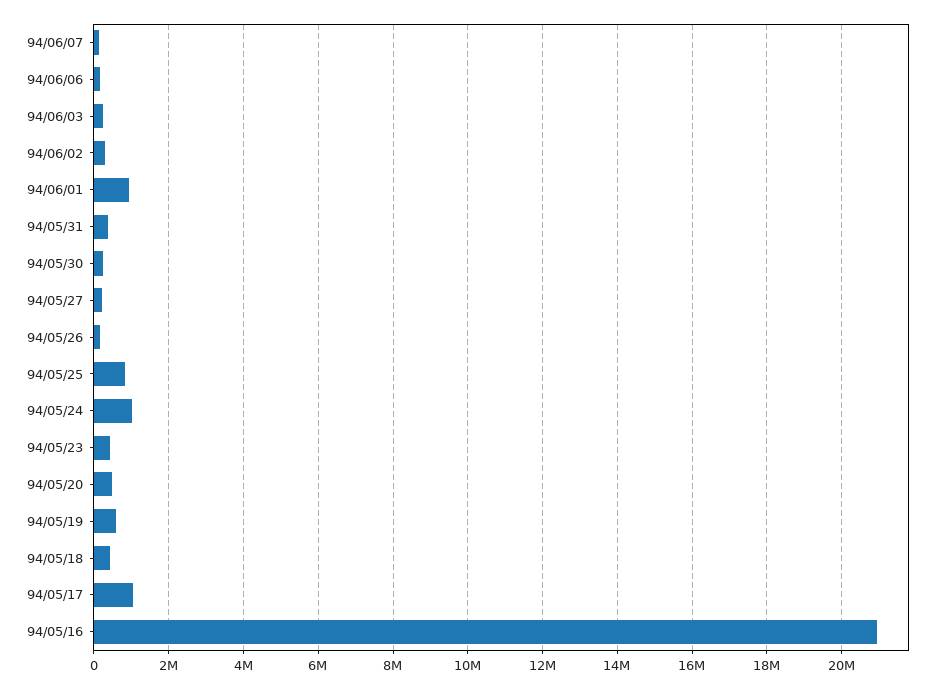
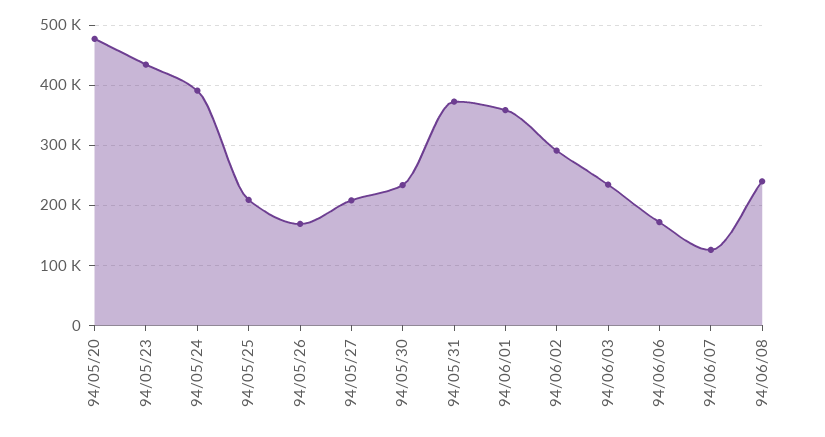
94/06/01: 1000000 -> 360000
94/05/25: 800000 -> 210000
94/05/24: 1000000 -> 390000
94/05/19: 600000 -> none
94/05/18: 400000 -> none
94/05/17: 1000000 -> none
94/05/16: 21000000 -> none
94/06/08: none -> 240000

